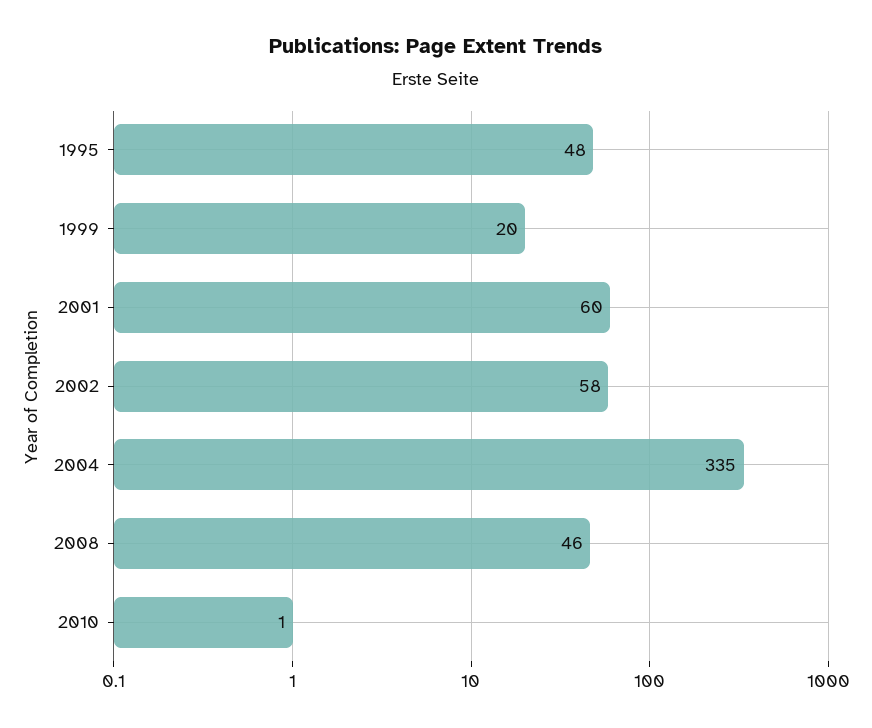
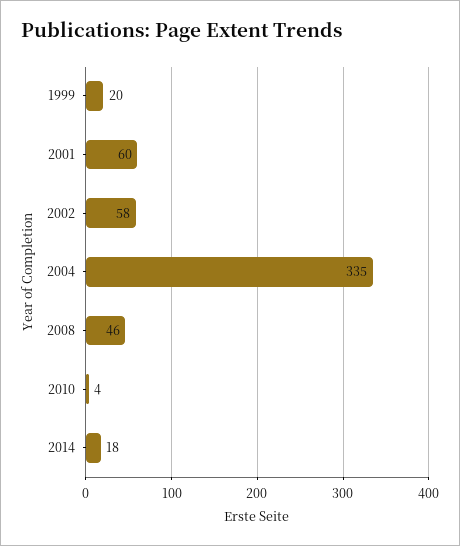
1995: 48 -> none
2010: 1 -> 4
2014: none -> 18

